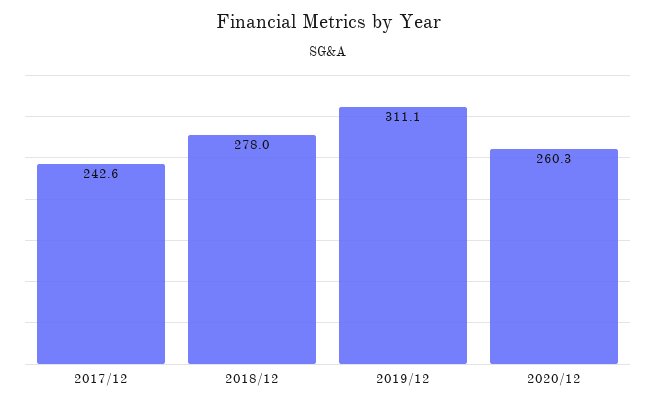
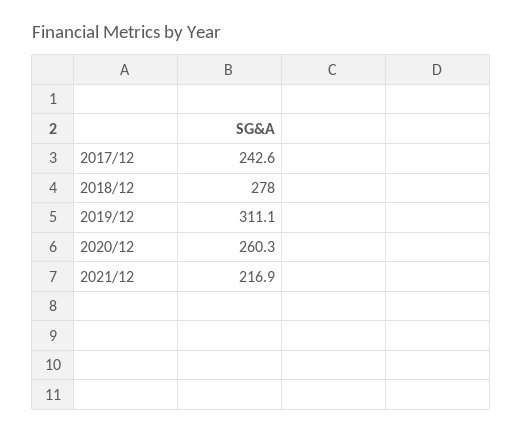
2021/12: none -> 216.9

